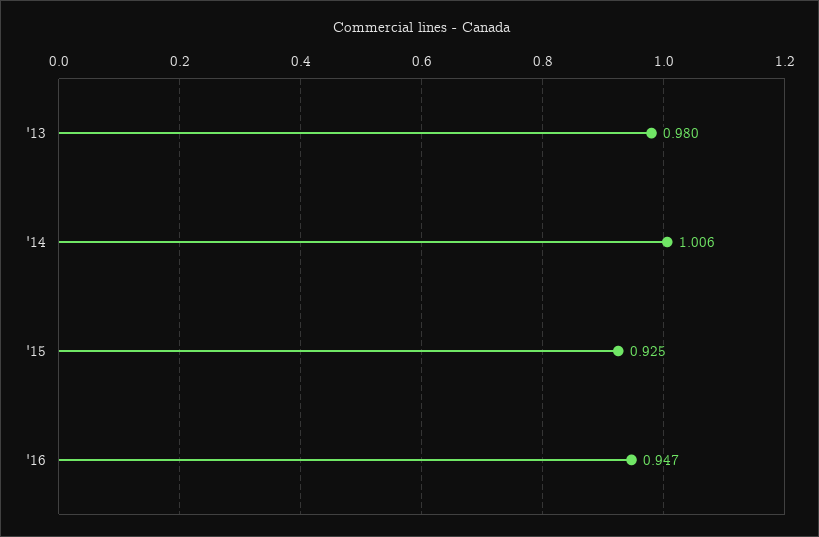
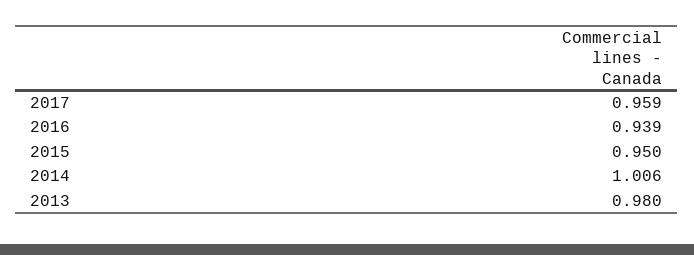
'15: 0.925 -> 0.95
'16: 0.947 -> 0.939
2017: none -> 0.959

